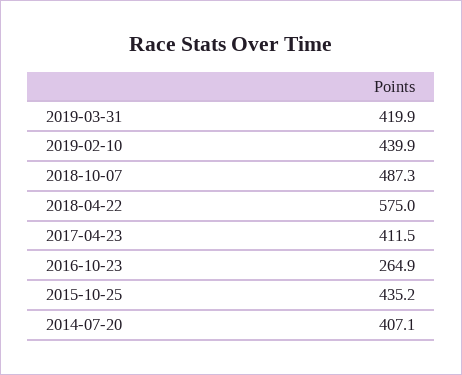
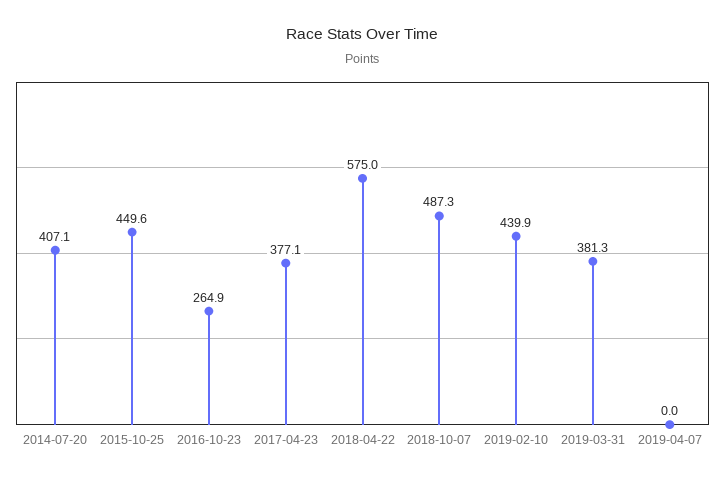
2019-03-31: 419.9 -> 381.3
2017-04-23: 411.5 -> 377.1
2015-10-25: 435.2 -> 449.6
2019-04-07: none -> 0

